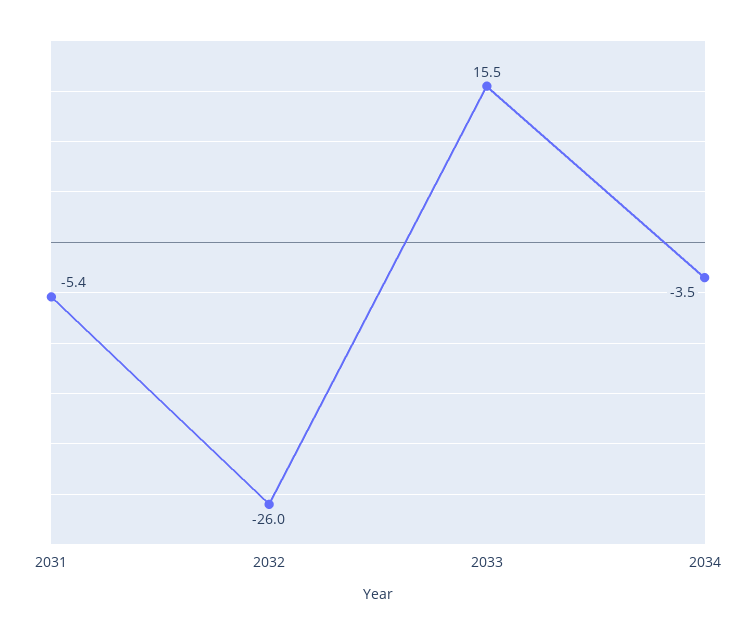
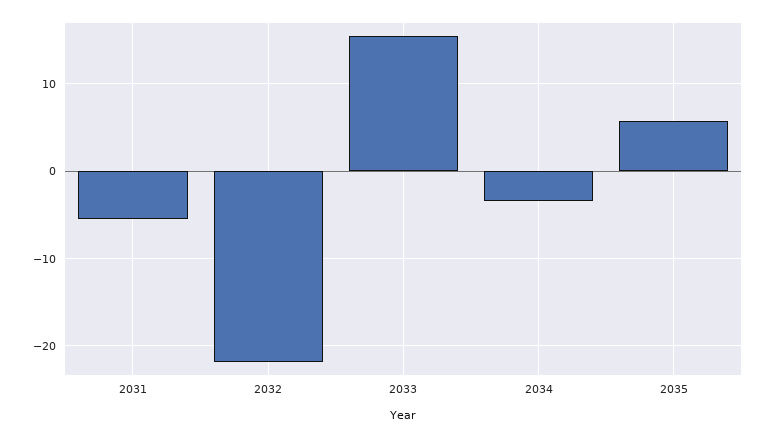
2032: -26 -> -22
2035: none -> 6

